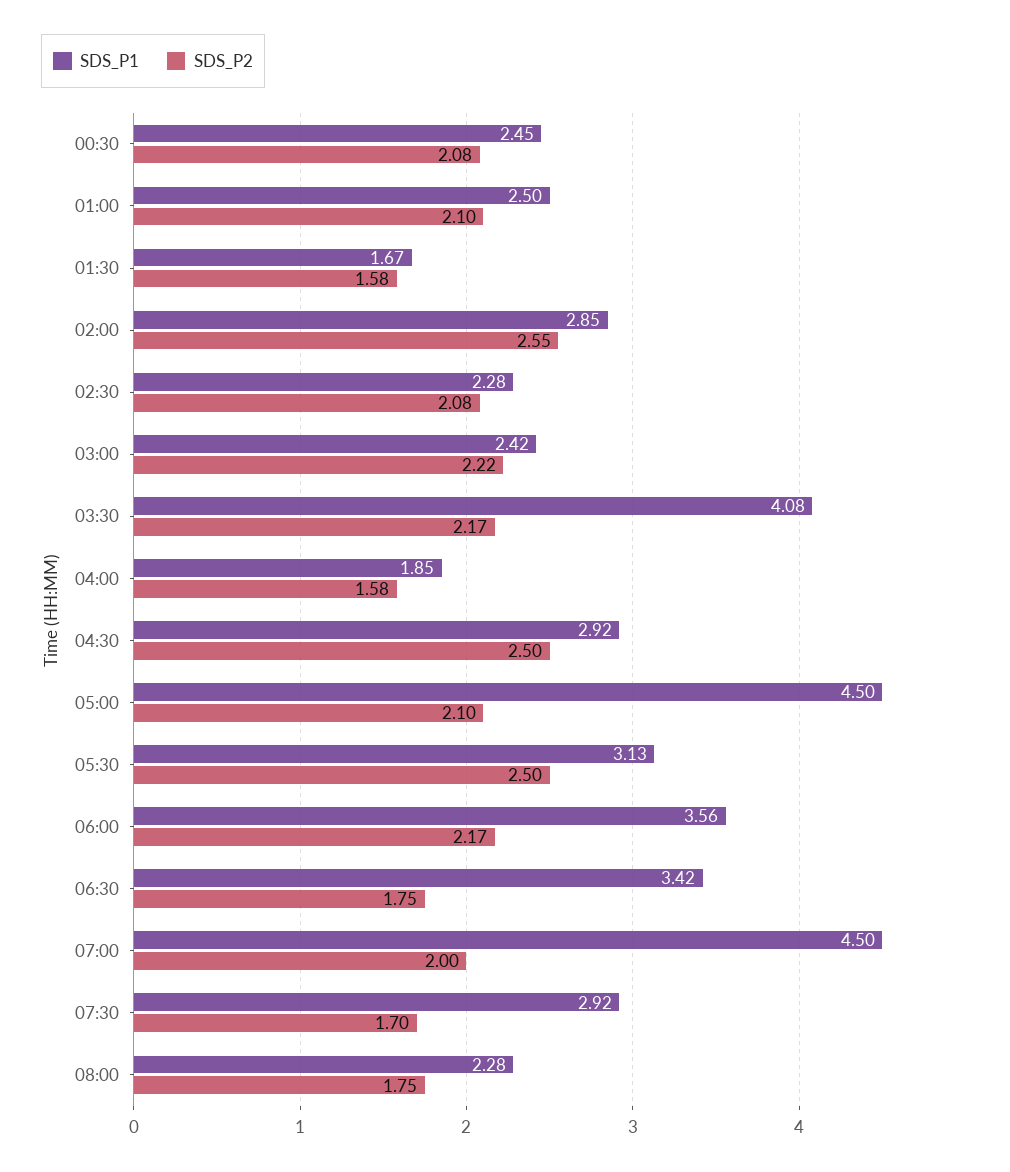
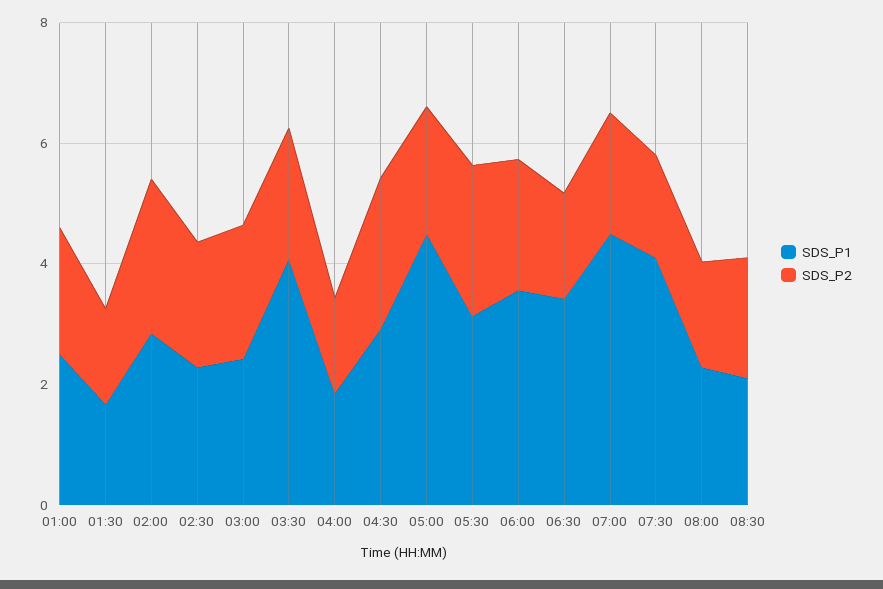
SDS_P1, 00:30: 2.45 -> none
SDS_P2, 00:30: 2.08 -> none
SDS_P1, 07:30: 2.92 -> 4
SDS_P1, 08:30: none -> 2
SDS_P2, 08:30: none -> 2

